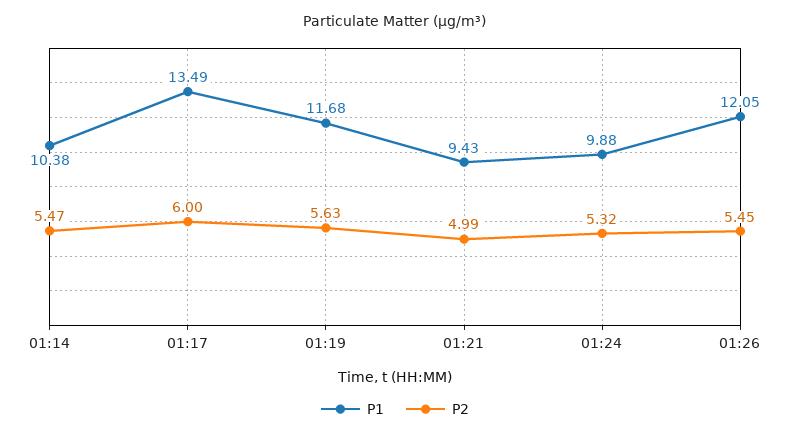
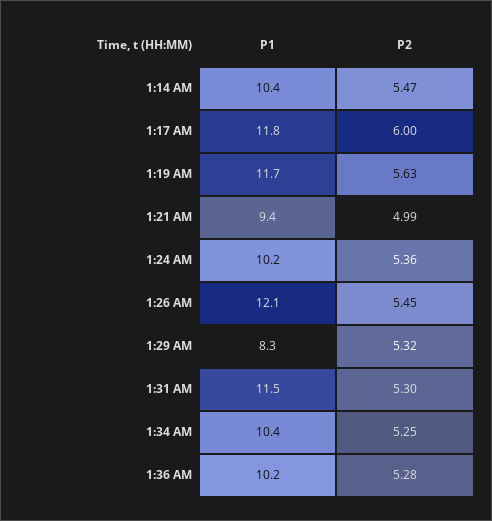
P1, 01:17: 13.49 -> 11.8
P1, 01:24: 9.88 -> 10.2
P2, 01:24: 5.32 -> 5.36
P1, 1:29 AM: none -> 8.3
P2, 1:29 AM: none -> 5.32
P1, 1:31 AM: none -> 11.5
P2, 1:31 AM: none -> 5.3
P1, 1:34 AM: none -> 10.4
P2, 1:34 AM: none -> 5.25
P1, 1:36 AM: none -> 10.2
P2, 1:36 AM: none -> 5.28

